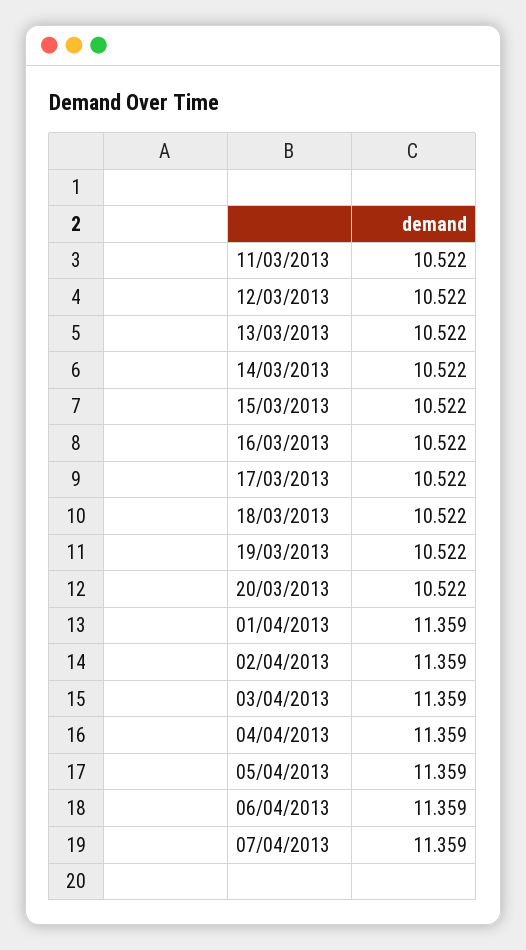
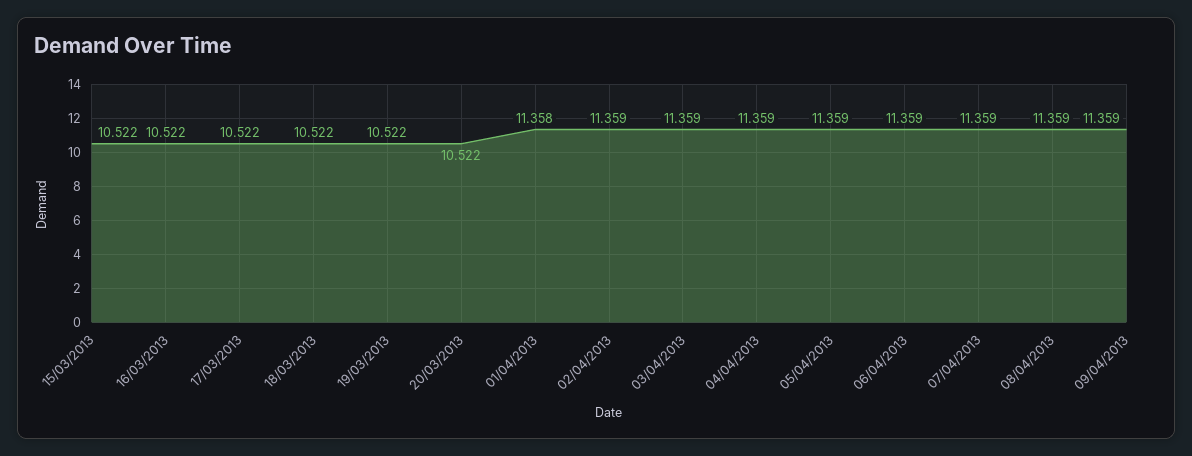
11/03/2013: 10.522 -> none
12/03/2013: 10.522 -> none
13/03/2013: 10.522 -> none
14/03/2013: 10.522 -> none
01/04/2013: 11.359 -> 11.358
08/04/2013: none -> 11.359
09/04/2013: none -> 11.359

